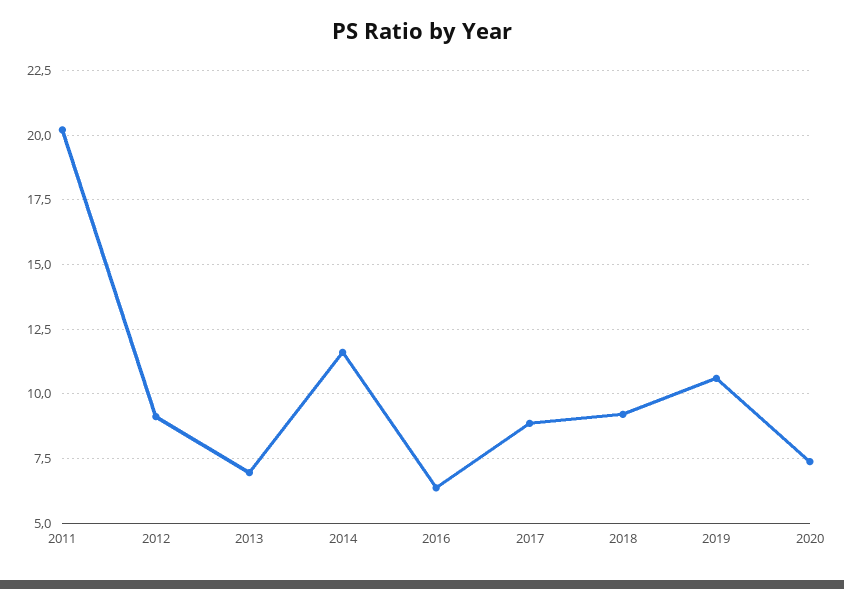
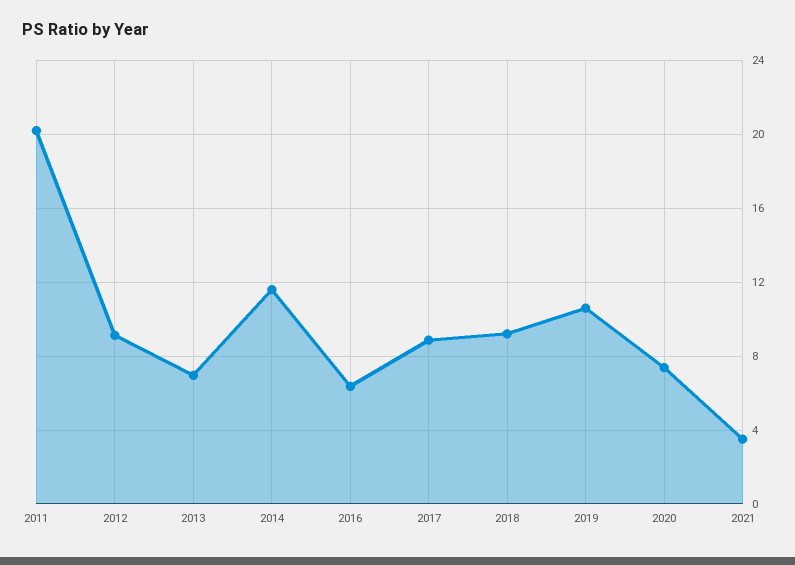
2021: none -> 3.5

